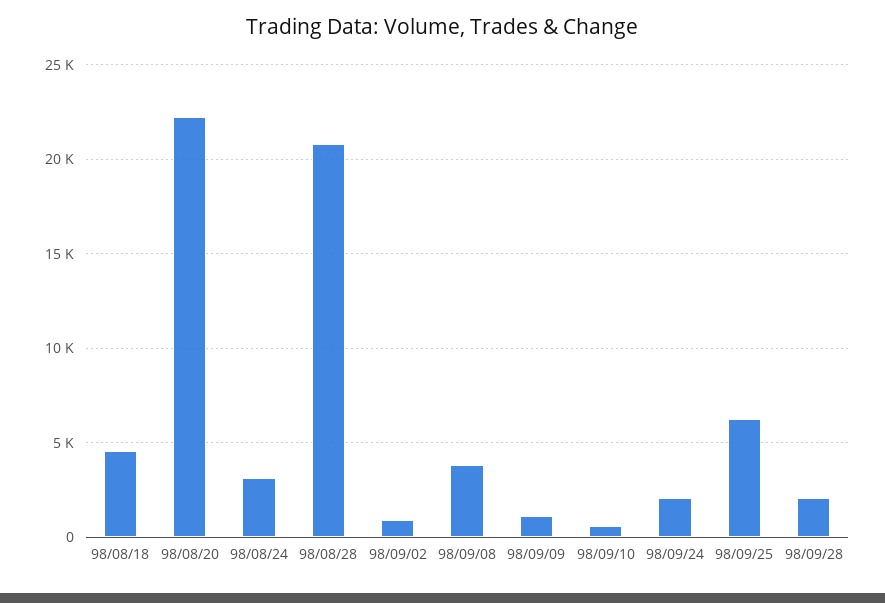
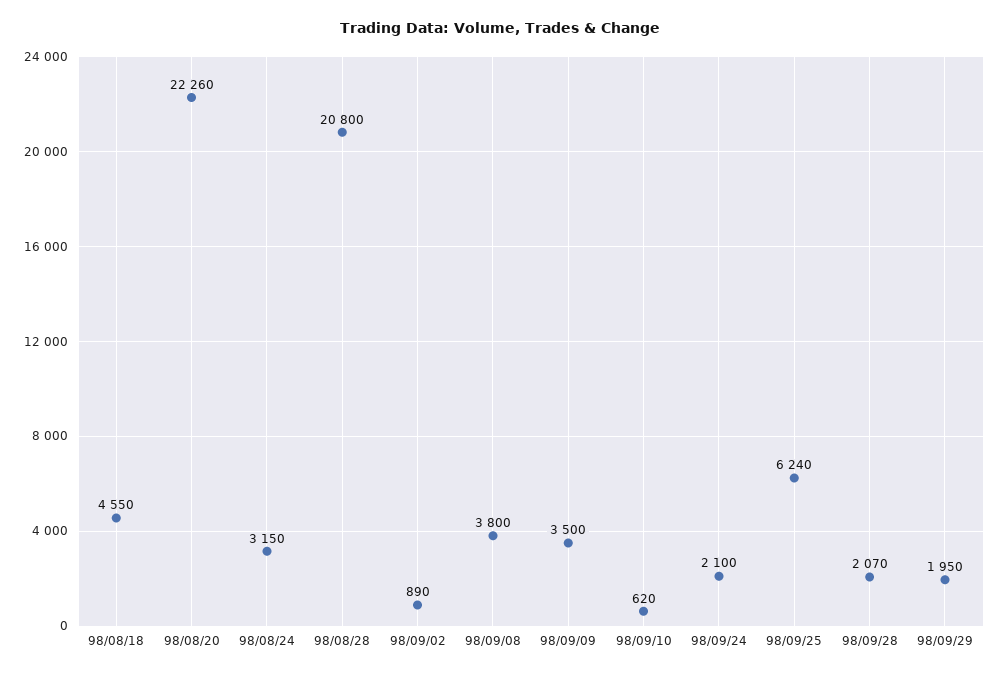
98/09/09: 1000 -> 3500
98/09/29: none -> 1950

